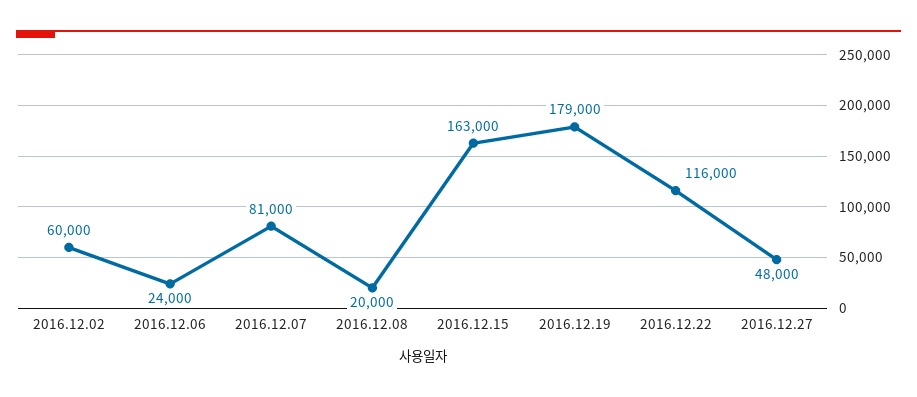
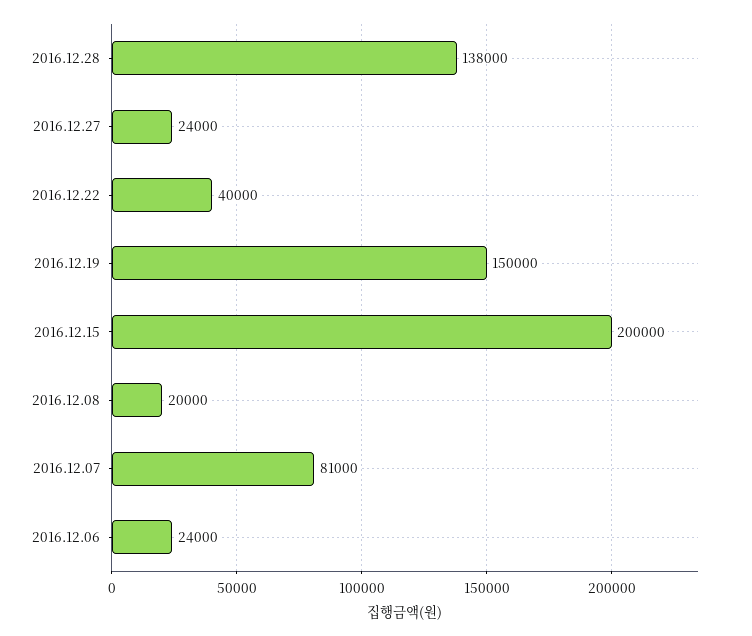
2016.12.02: 60000 -> none
2016.12.15: 163000 -> 200000
2016.12.19: 179000 -> 150000
2016.12.22: 116000 -> 40000
2016.12.27: 48000 -> 24000
2016.12.28: none -> 138000

